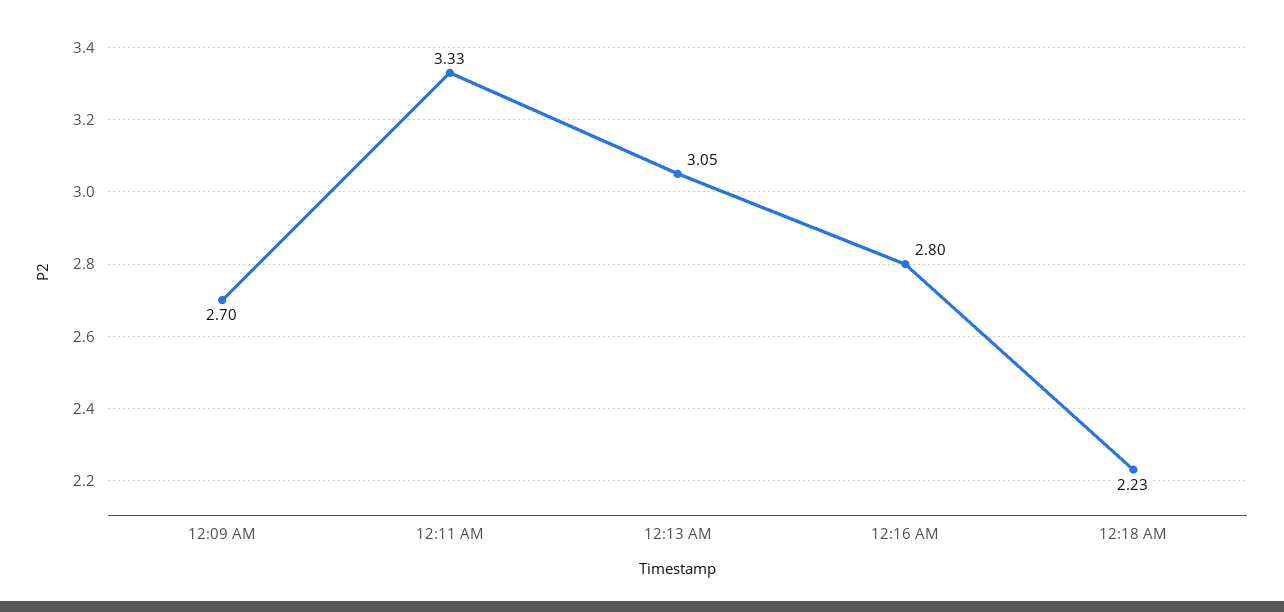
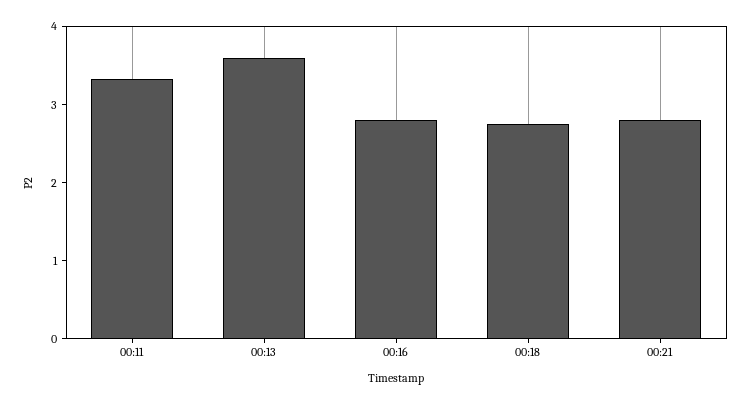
12:09 AM: 2.7 -> none
12:13 AM: 3.05 -> 3.6
12:18 AM: 2.23 -> 2.8
00:21: none -> 2.8

